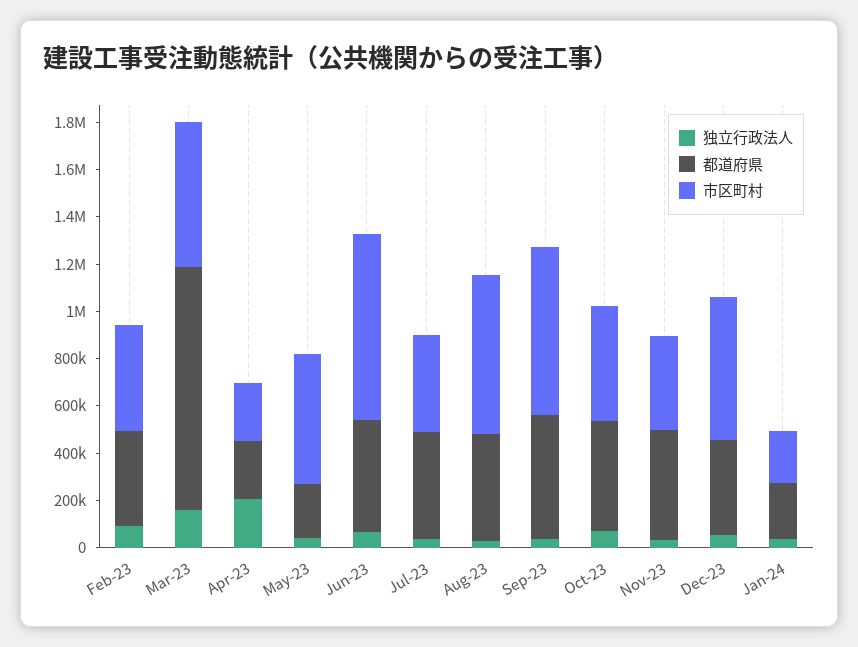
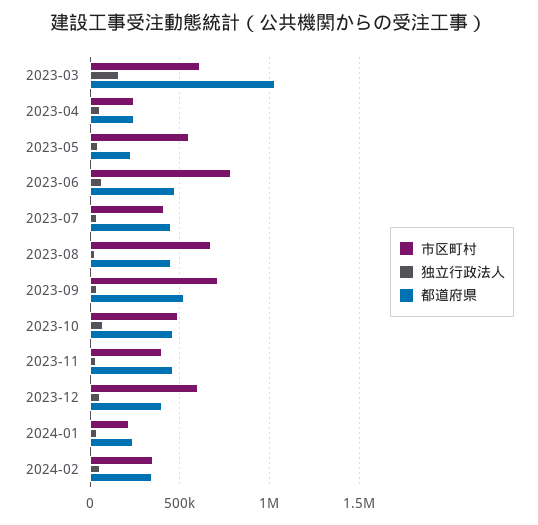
独立行政法人, Feb-23: 100000 -> none
都道府県, Feb-23: 400000 -> none
市区町村, Feb-23: 450000 -> none
独立行政法人, Apr-23: 200000 -> 50000
市区町村, 2024-02: none -> 350000
独立行政法人, 2024-02: none -> 50000
都道府県, 2024-02: none -> 350000

